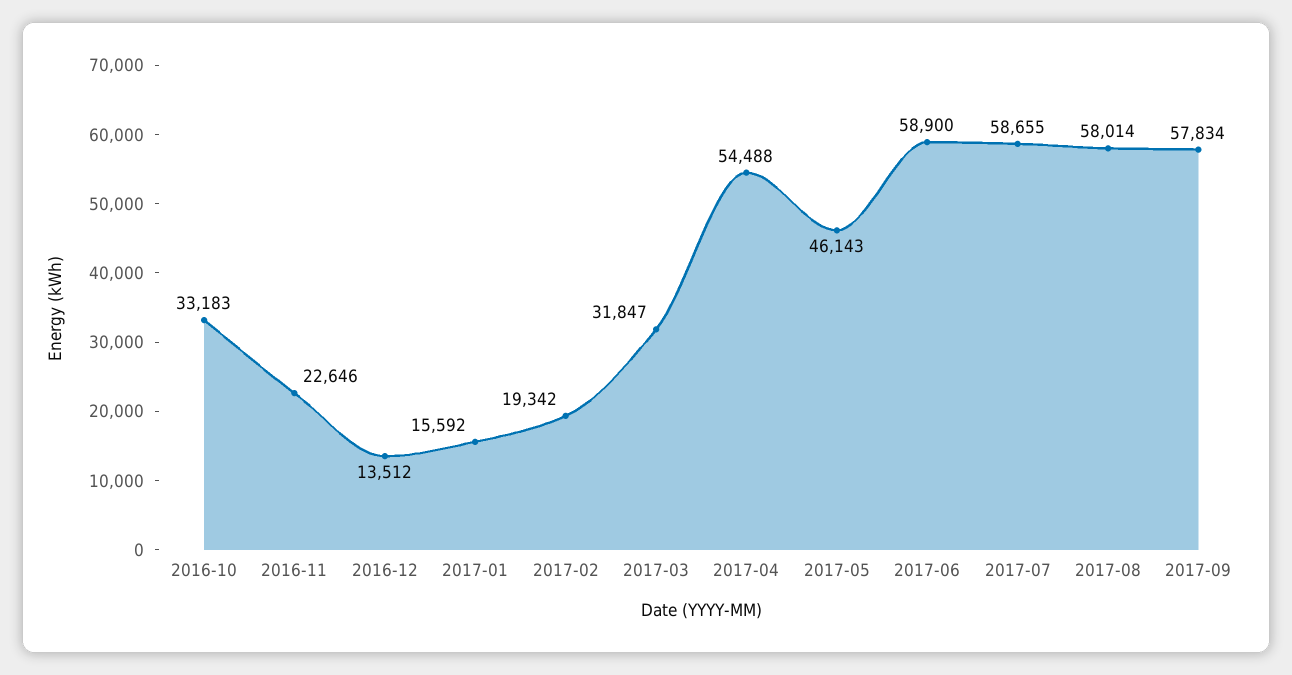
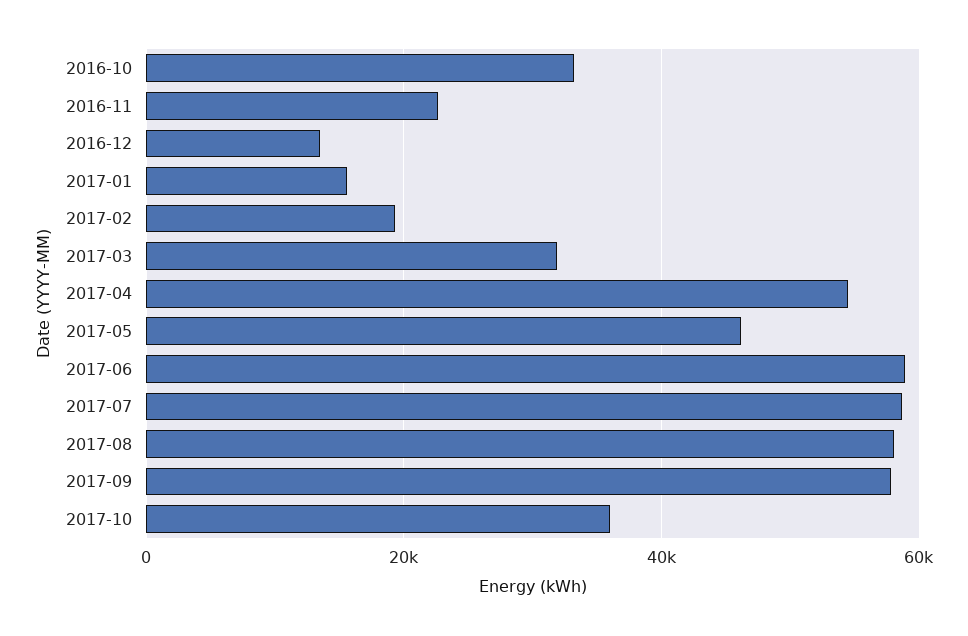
2017-10: none -> 36000

